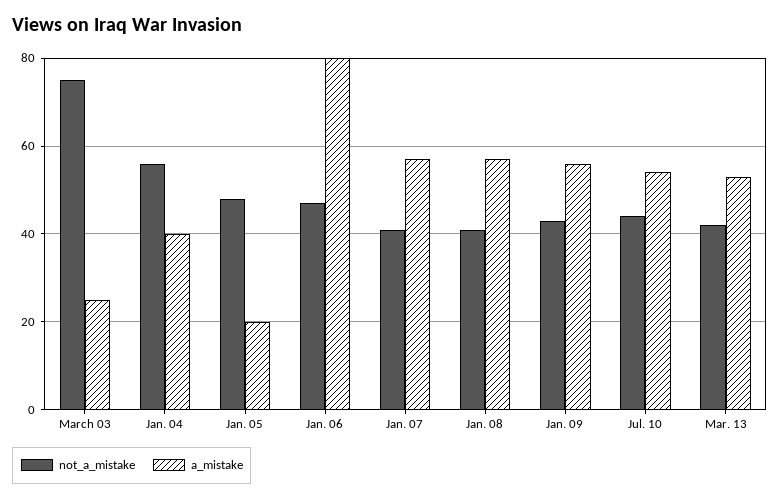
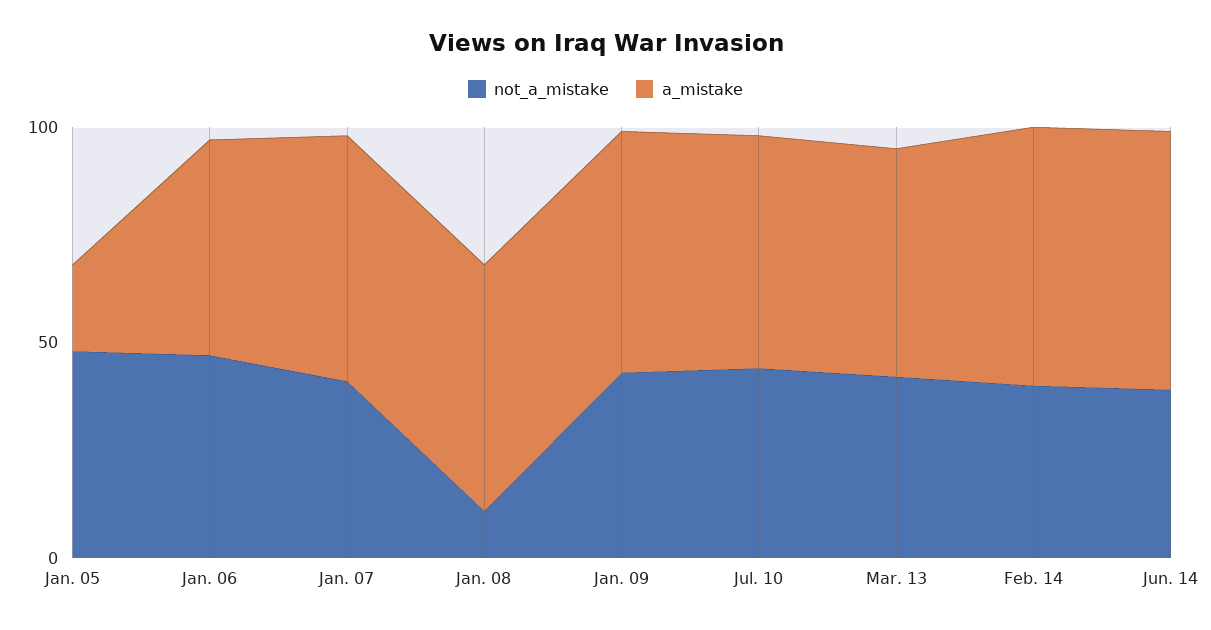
not_a_mistake, March 03: 75 -> none
a_mistake, March 03: 25 -> none
not_a_mistake, Jan. 04: 55 -> none
a_mistake, Jan. 04: 40 -> none
a_mistake, Jan. 06: 80 -> 50
not_a_mistake, Jan. 08: 40 -> 10
not_a_mistake, Feb. 14: none -> 40
a_mistake, Feb. 14: none -> 60
not_a_mistake, Jun. 14: none -> 40
a_mistake, Jun. 14: none -> 60

